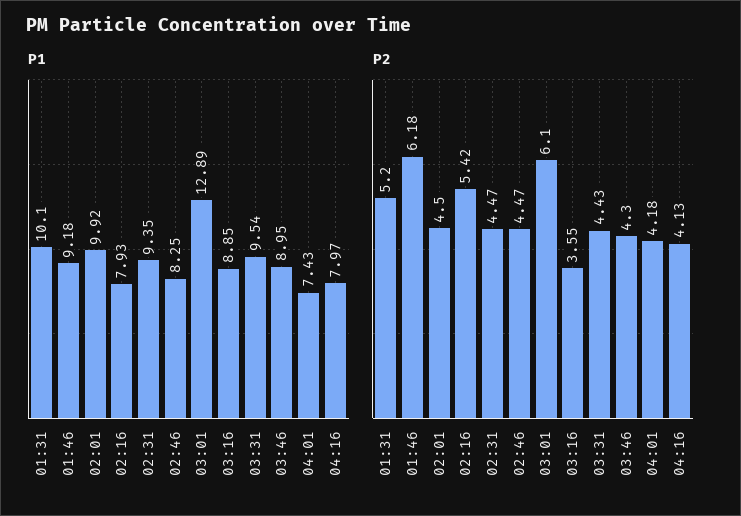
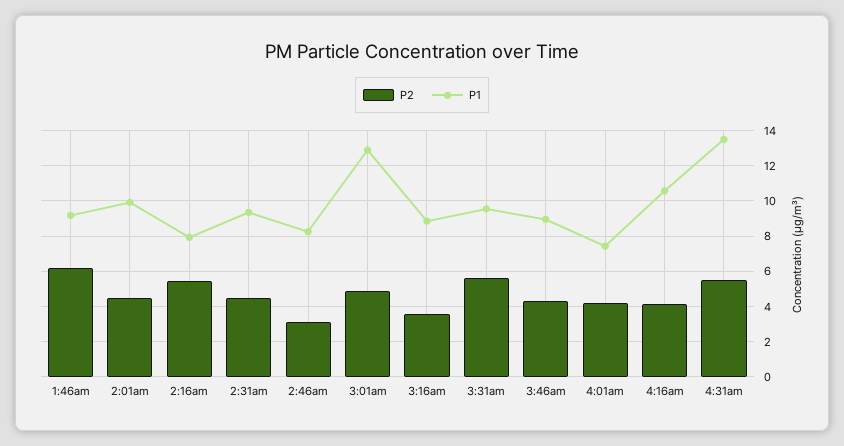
P1, 01:31: 10.1 -> none
P1, 04:16: 7.97 -> 10.5
P2, 01:31: 5.2 -> none
P2, 02:46: 4.47 -> 3
P2, 03:01: 6.1 -> 5
P2, 03:31: 4.43 -> 5.5
P2, 4:31am: none -> 5.5
P1, 4:31am: none -> 13.5

